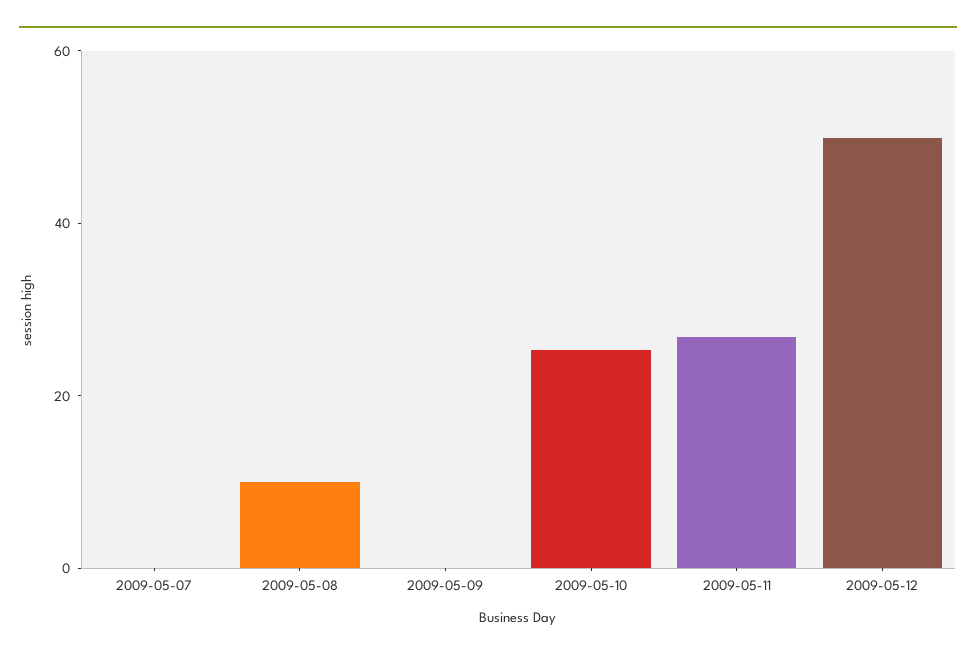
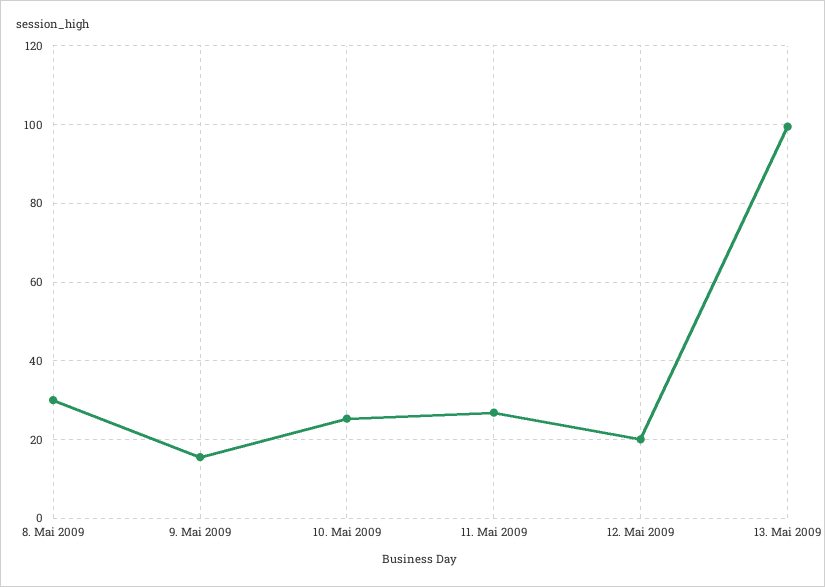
2009-05-07: 0 -> none
2009-05-08: 10 -> 30
2009-05-09: 0 -> 16
2009-05-12: 50 -> 20
13. Mai 2009: none -> 100

